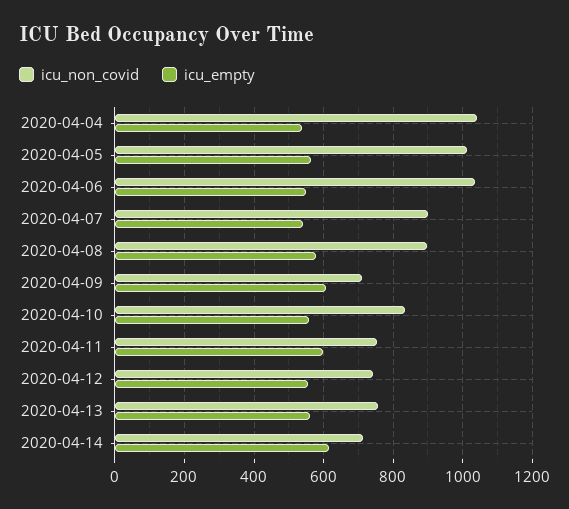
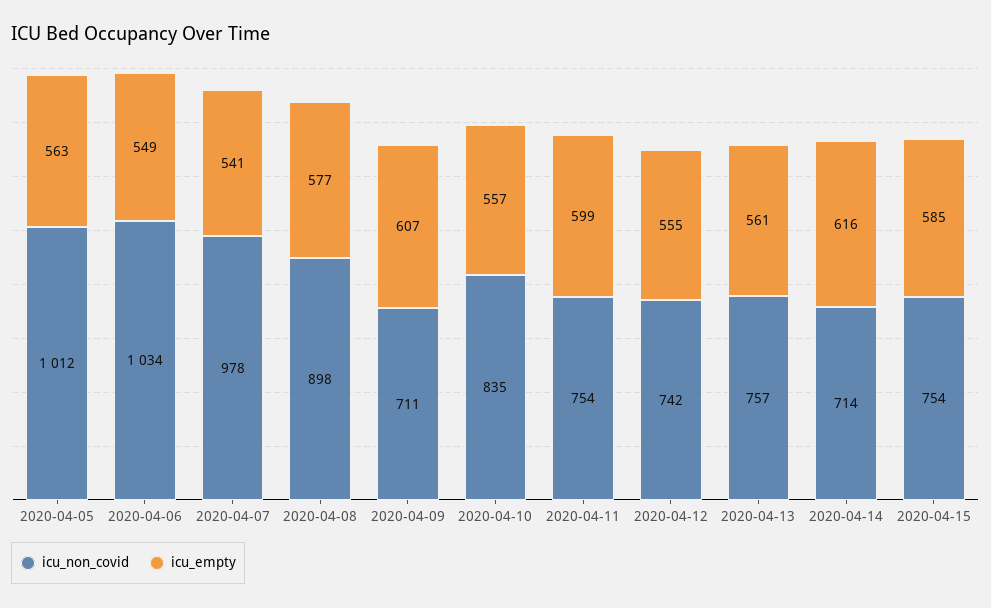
icu_non_covid, 2020-04-04: 1040 -> none
icu_empty, 2020-04-04: 540 -> none
icu_non_covid, 2020-04-07: 900 -> 978
icu_non_covid, 2020-04-15: none -> 754
icu_empty, 2020-04-15: none -> 585

